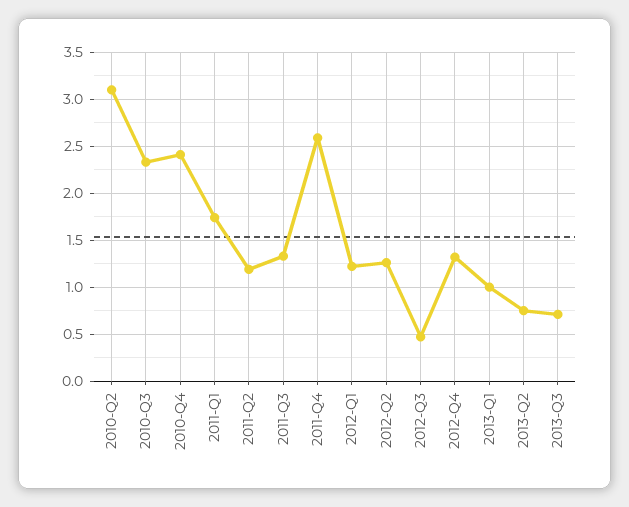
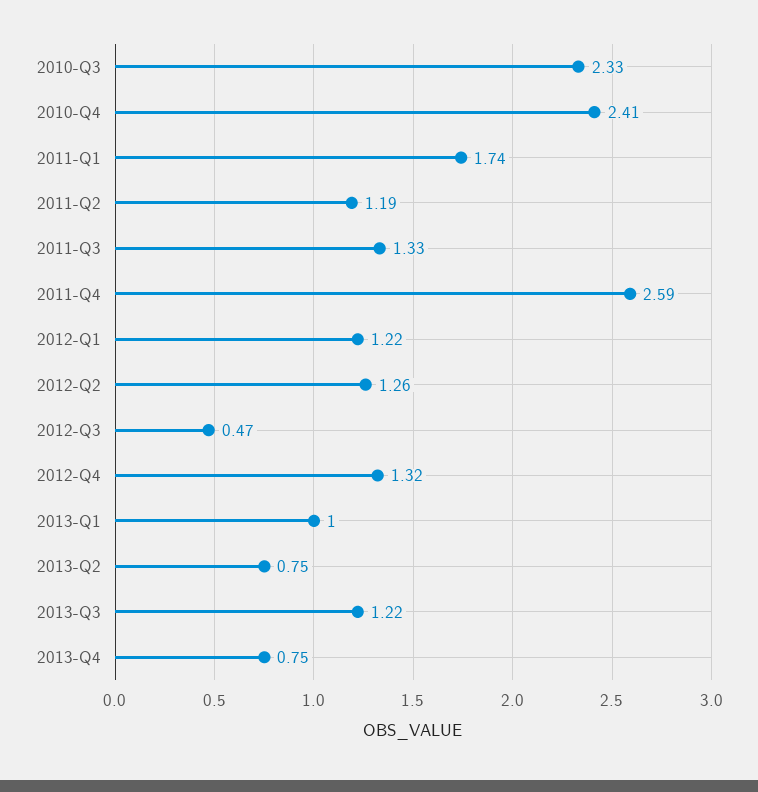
2010-Q2: 3.1 -> none
2013-Q3: 0.7 -> 1.22
2013-Q4: none -> 0.75

